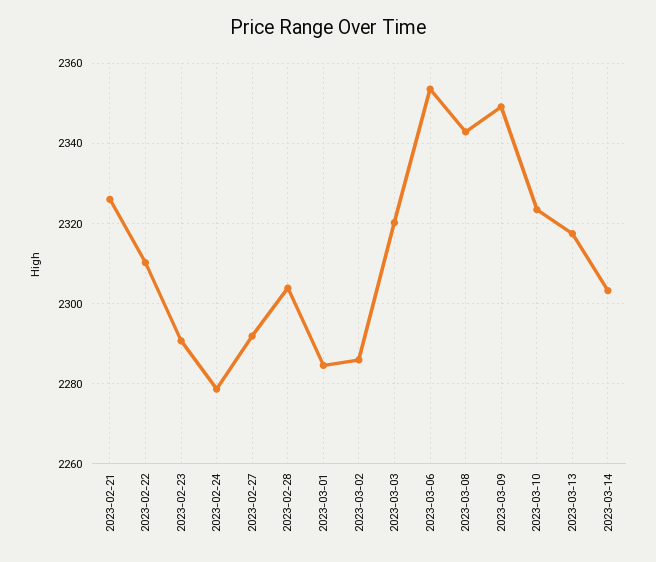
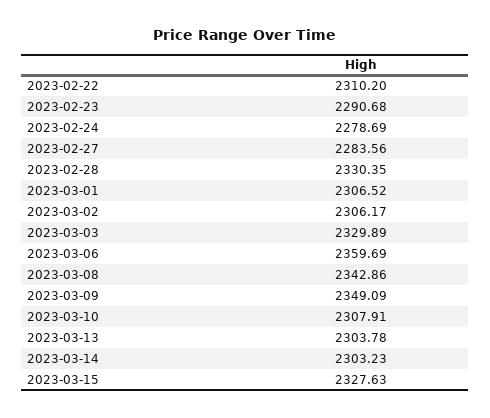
2023-02-21: 2326 -> none
2023-02-27: 2292 -> 2283.56
2023-02-28: 2304 -> 2330.35
2023-03-01: 2284 -> 2306.52
2023-03-02: 2286 -> 2306.17
2023-03-03: 2320 -> 2329.89
2023-03-06: 2354 -> 2359.69
2023-03-10: 2324 -> 2307.91
2023-03-13: 2318 -> 2303.78
2023-03-15: none -> 2327.63

